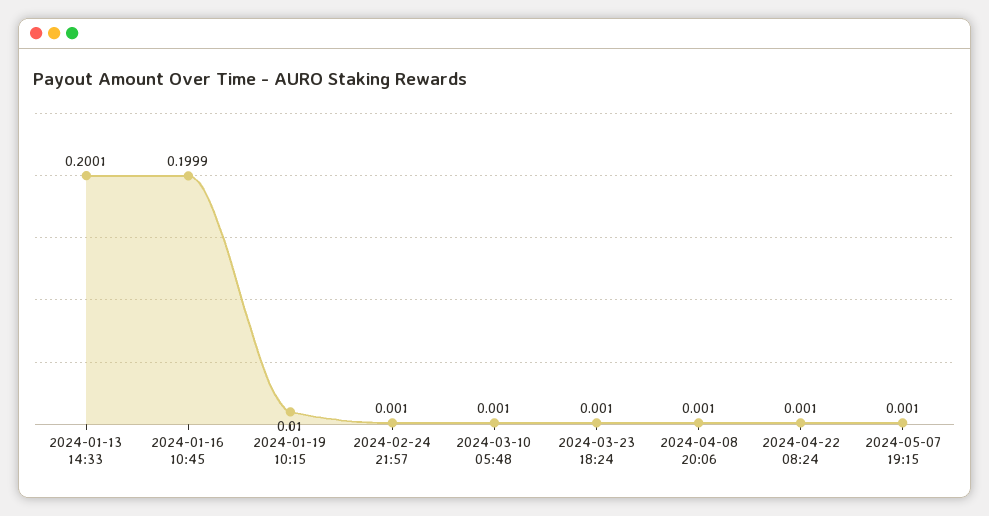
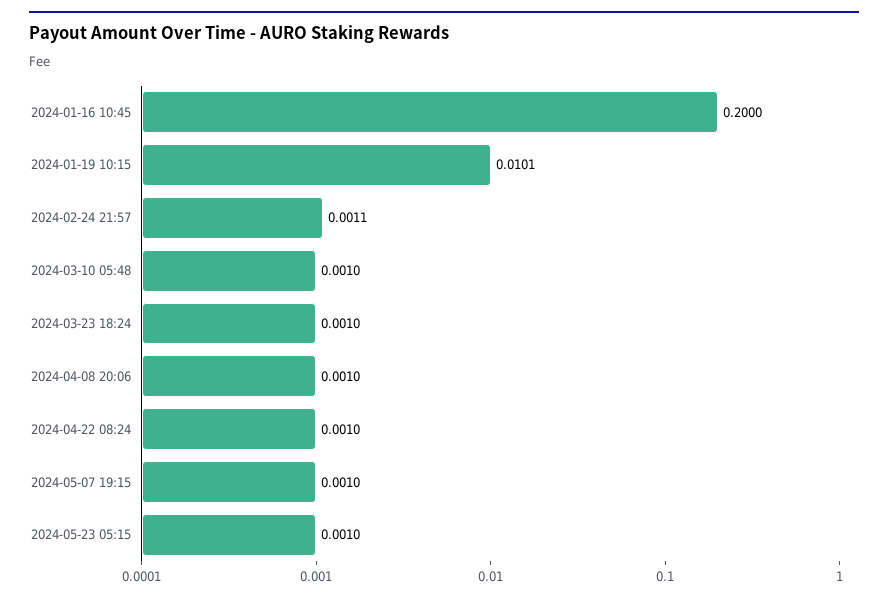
2024-01-13 14:33: 0.2001 -> none
2024-01-16 10:45: 0.1999 -> 0.2
2024-01-19 10:15: 0.01 -> 0.0101
2024-02-24 21:57: 0.001 -> 0.0011
2024-05-23 05:15: none -> 0.001

